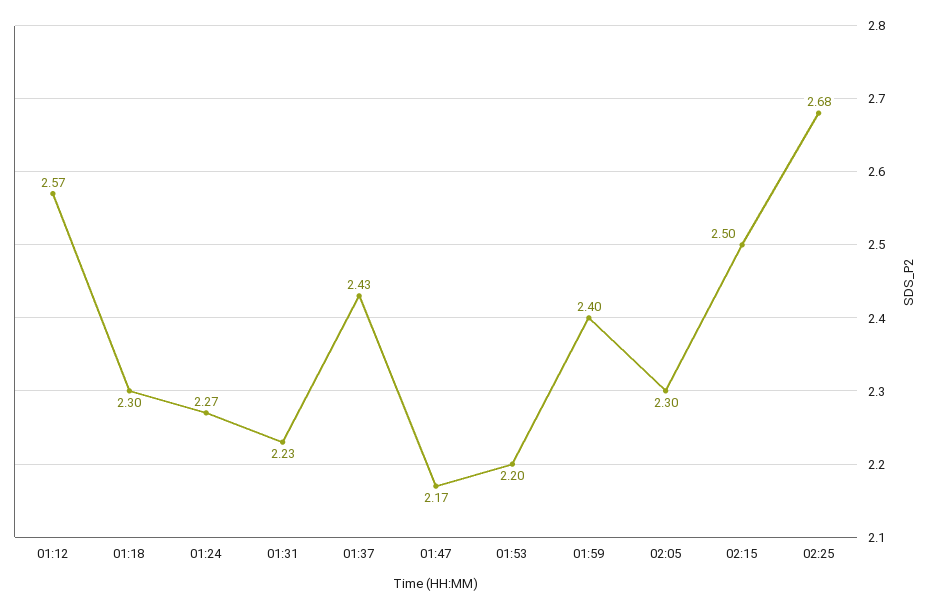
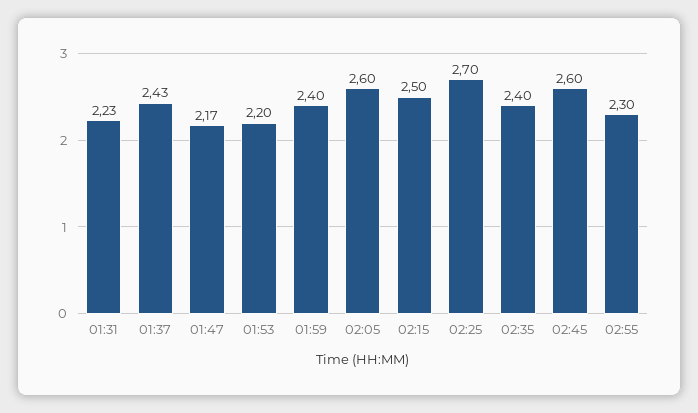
01:12: 2.57 -> none
01:18: 2.3 -> none
01:24: 2.27 -> none
02:05: 2.3 -> 2.6
02:25: 2.68 -> 2.7
02:35: none -> 2.4
02:45: none -> 2.6
02:55: none -> 2.3

